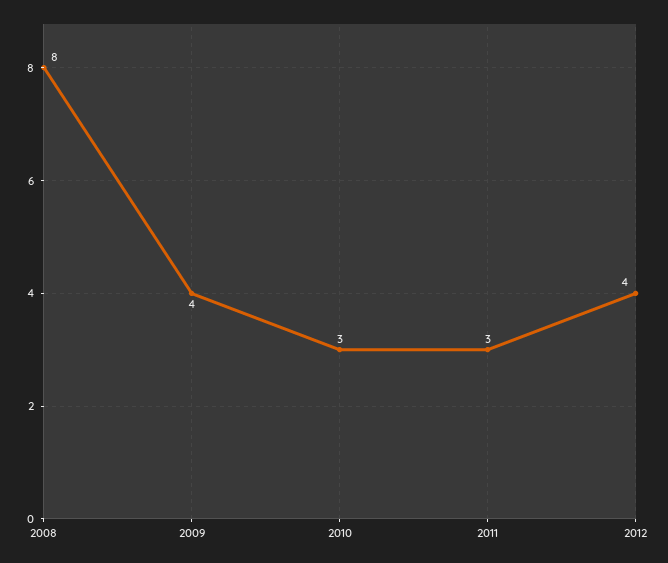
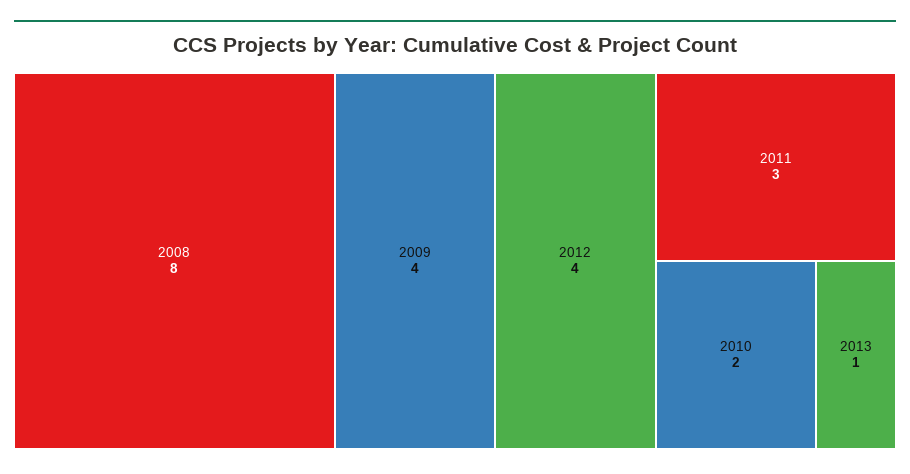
2010: 3 -> 2
2013: none -> 1

